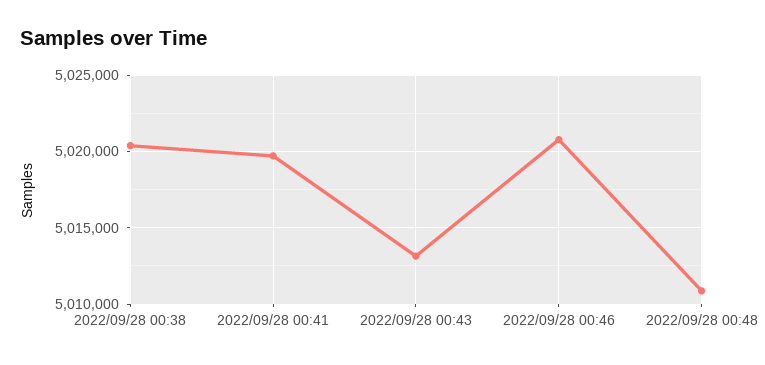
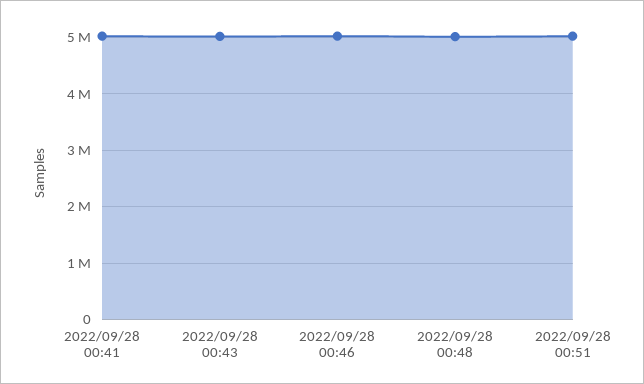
2022/09/28 00:38: 5020500 -> none
2022/09/28 00:51: none -> 5000000

